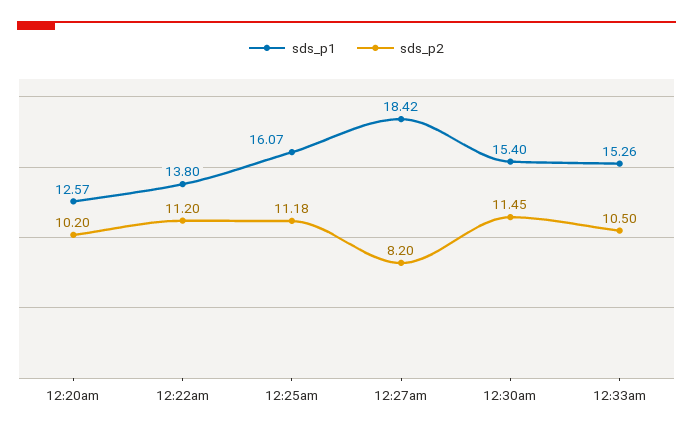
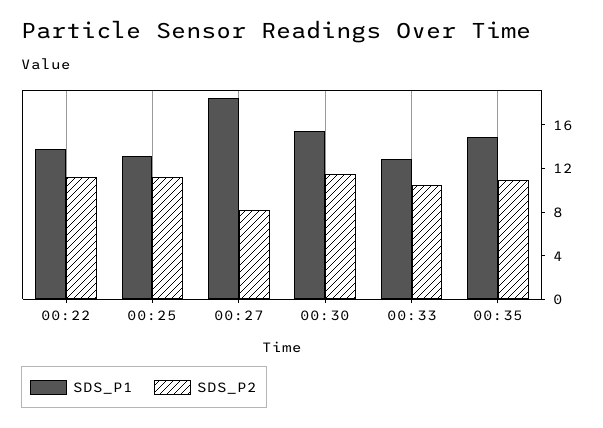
sds_p1, 12:20am: 12.57 -> none
sds_p2, 12:20am: 10.2 -> none
sds_p1, 12:25am: 16.07 -> 13
sds_p1, 12:33am: 15.26 -> 13
sds_p1, 00:35: none -> 15
sds_p2, 00:35: none -> 11

